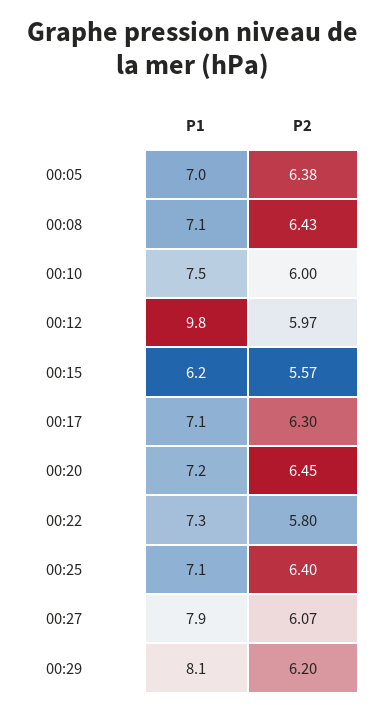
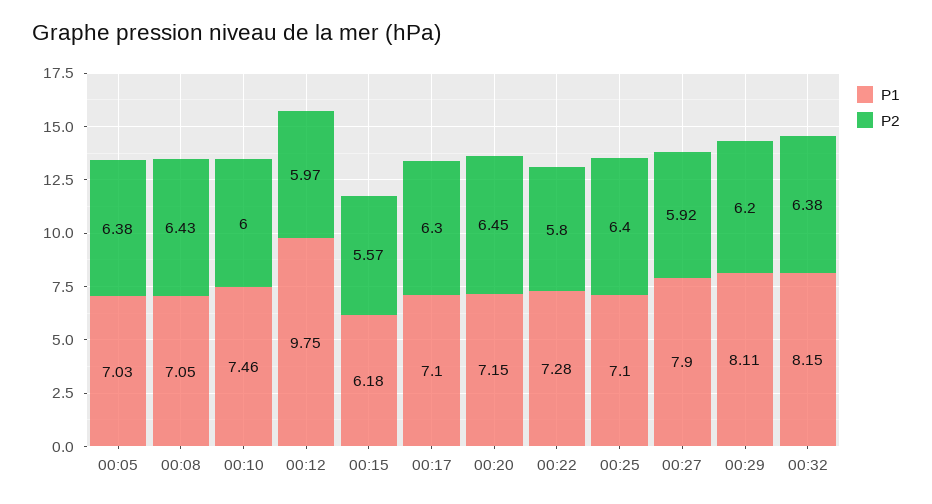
P2, 00:27: 6.07 -> 5.92
P1, 00:32: none -> 8.15
P2, 00:32: none -> 6.38

